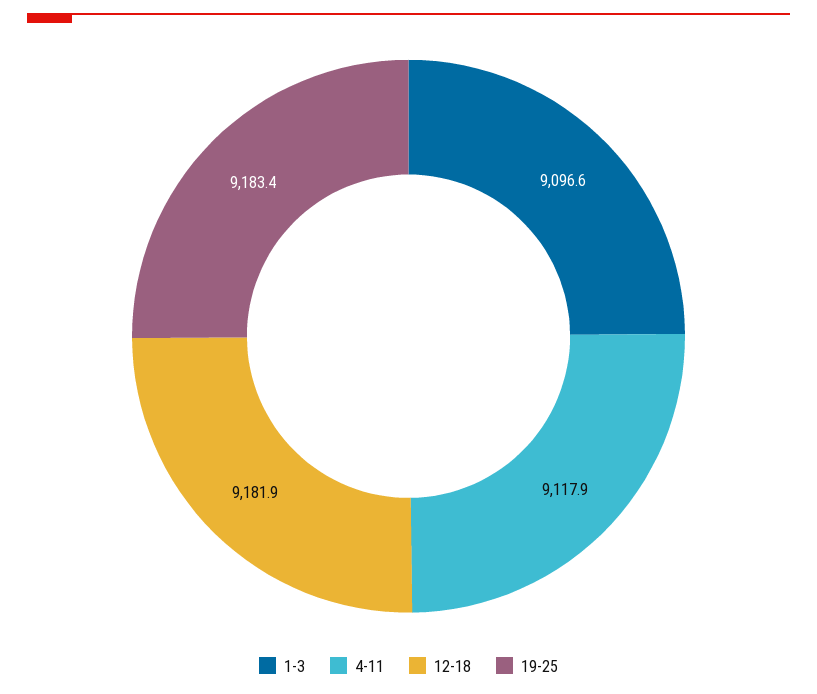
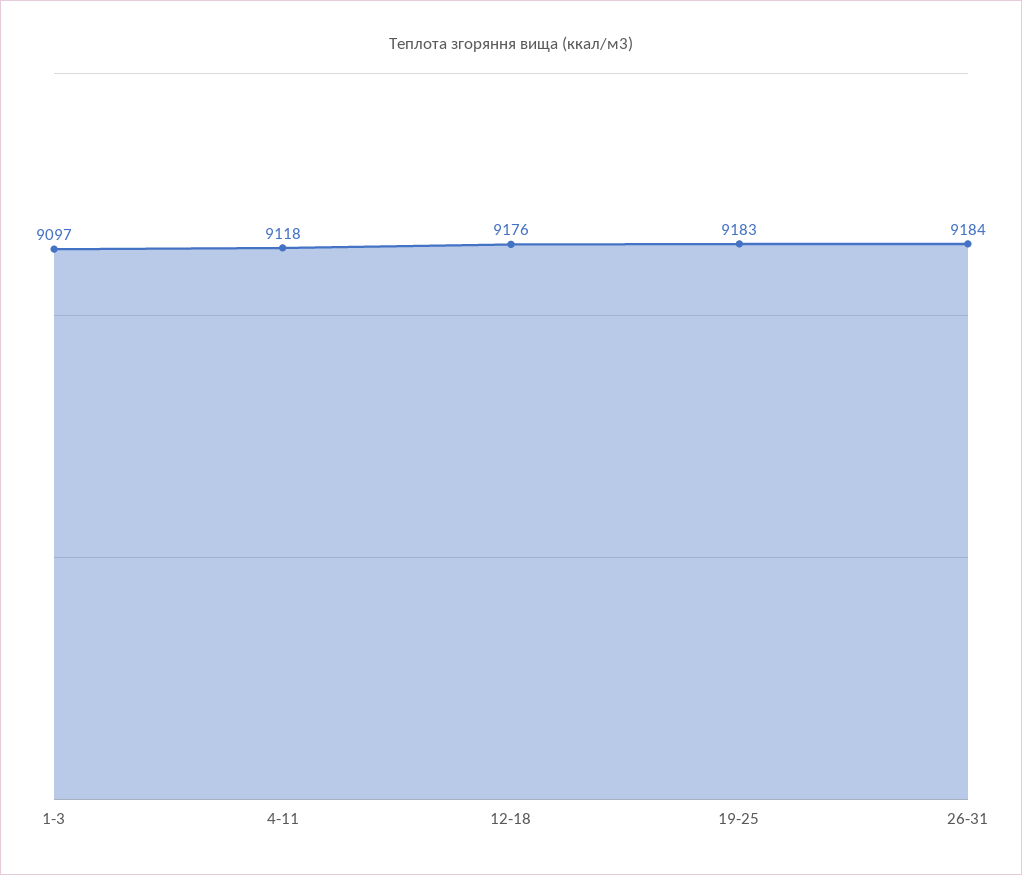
12-18: 9181.9 -> 9176
26-31: none -> 9184

